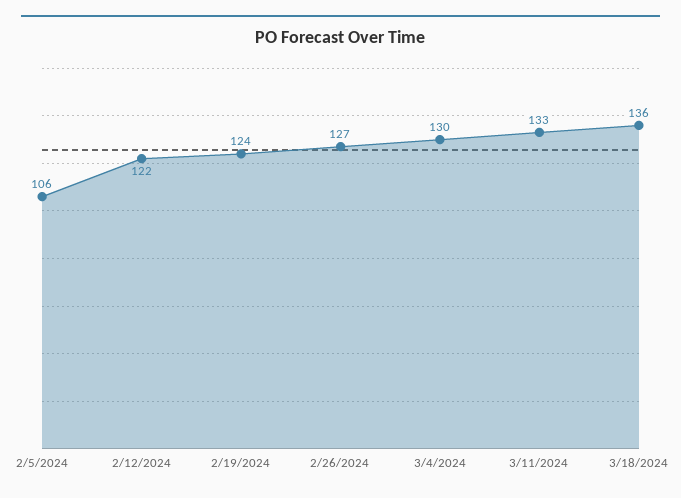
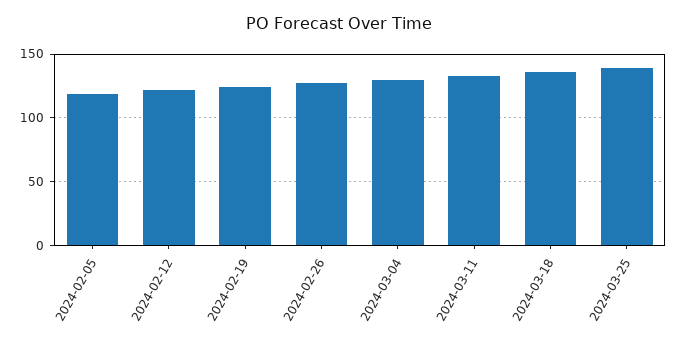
2/5/2024: 106 -> 120
2024-03-25: none -> 140

